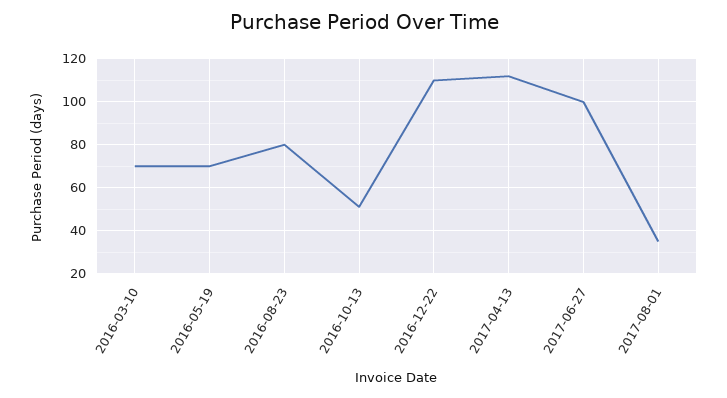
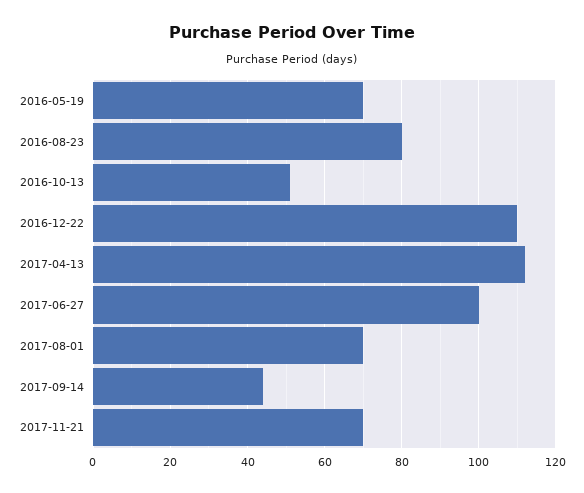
2016-03-10: 70 -> none
2017-08-01: 35 -> 70
2017-09-14: none -> 45
2017-11-21: none -> 70

